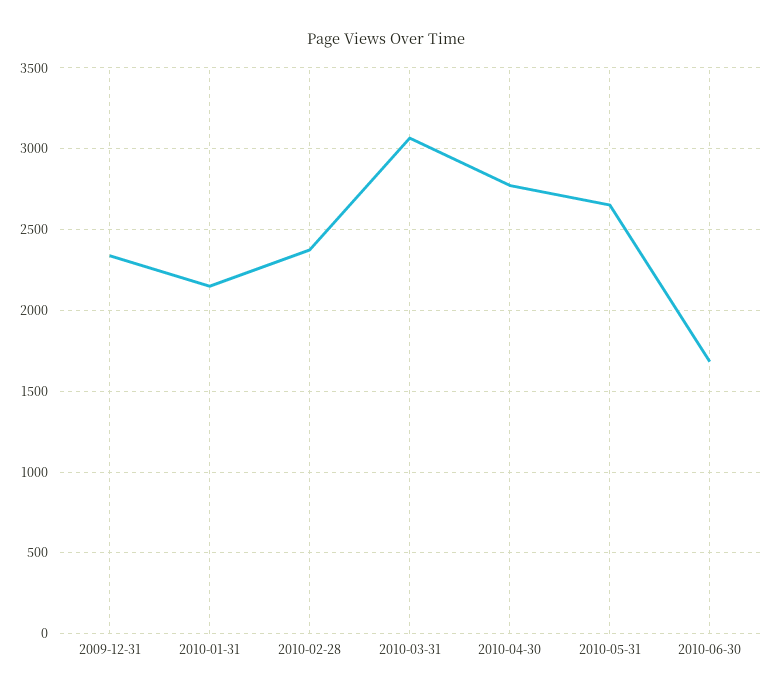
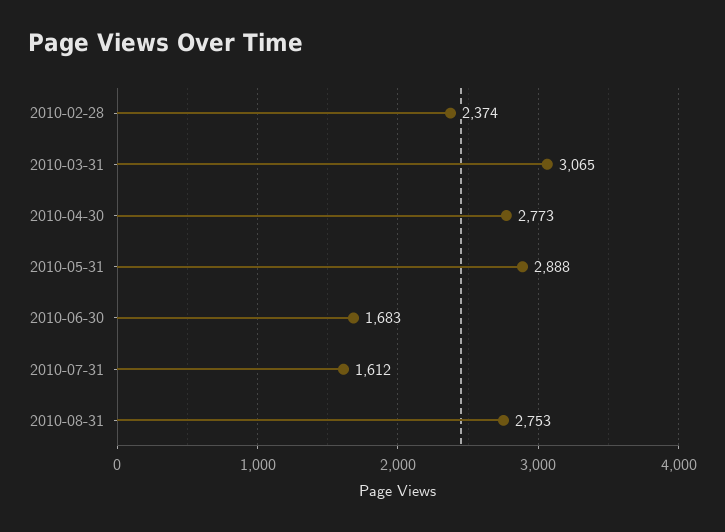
2009-12-31: 2350 -> none
2010-01-31: 2150 -> none
2010-05-31: 2650 -> 2888
2010-07-31: none -> 1612
2010-08-31: none -> 2753

